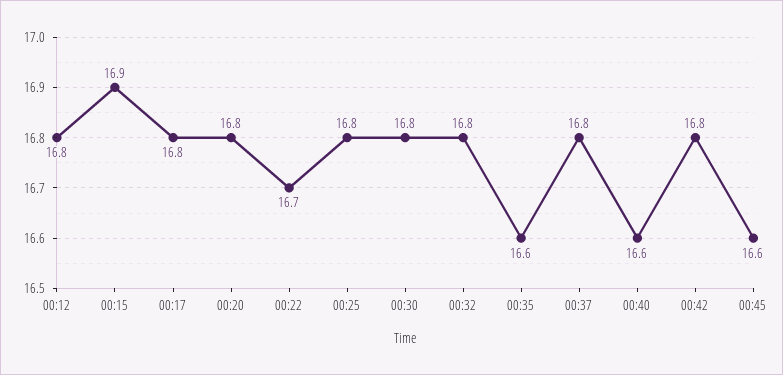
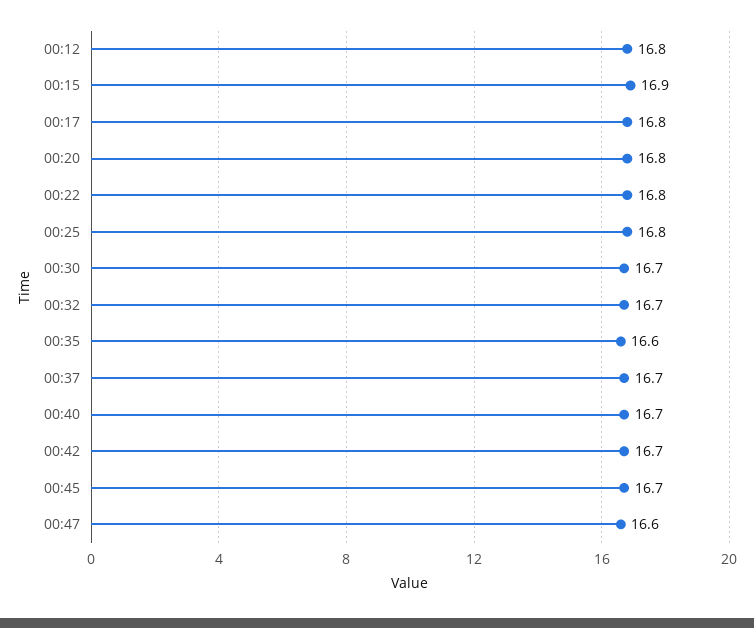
00:22: 16.7 -> 16.8
00:30: 16.8 -> 16.7
00:32: 16.8 -> 16.7
00:37: 16.8 -> 16.7
00:40: 16.6 -> 16.7
00:42: 16.8 -> 16.7
00:45: 16.6 -> 16.7
00:47: none -> 16.6

